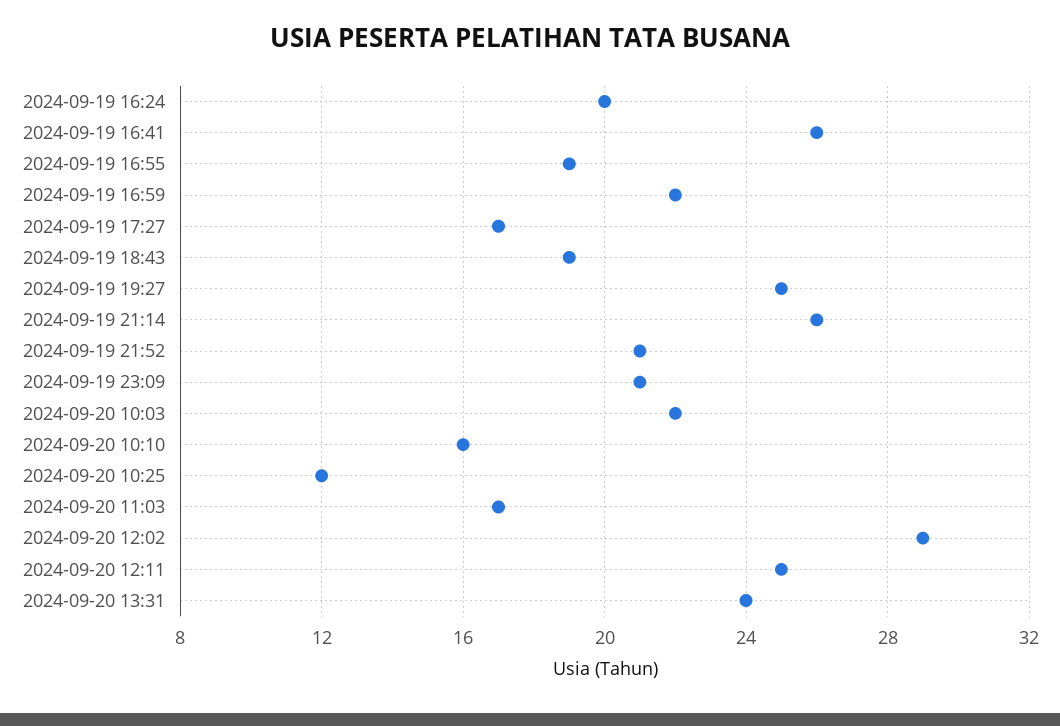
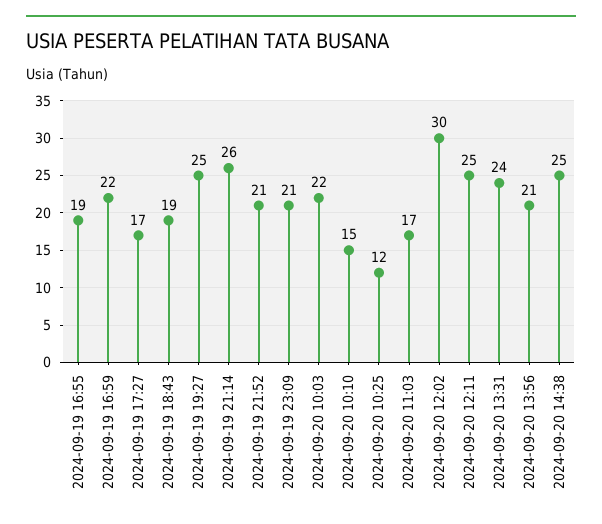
2024-09-19 16:24: 20 -> none
2024-09-19 16:41: 26 -> none
2024-09-20 10:10: 16 -> 15
2024-09-20 12:02: 29 -> 30
2024-09-20 13:56: none -> 21
2024-09-20 14:38: none -> 25

